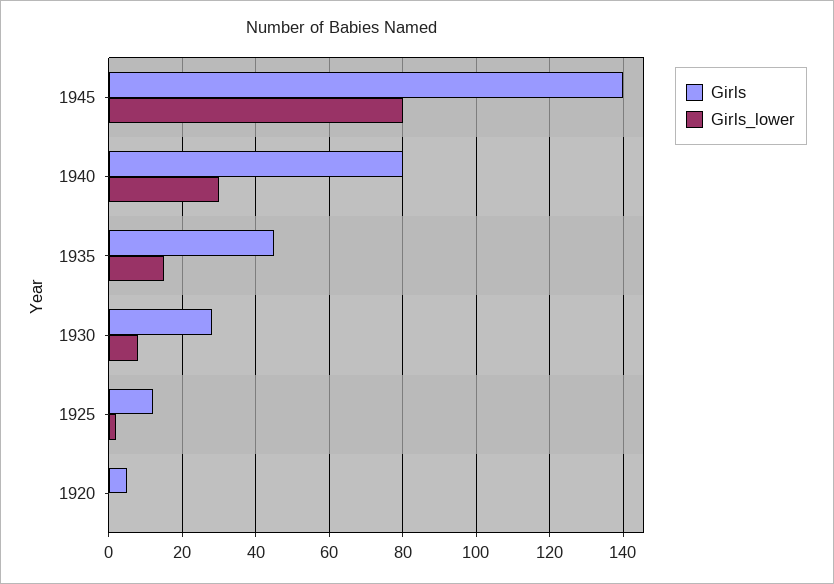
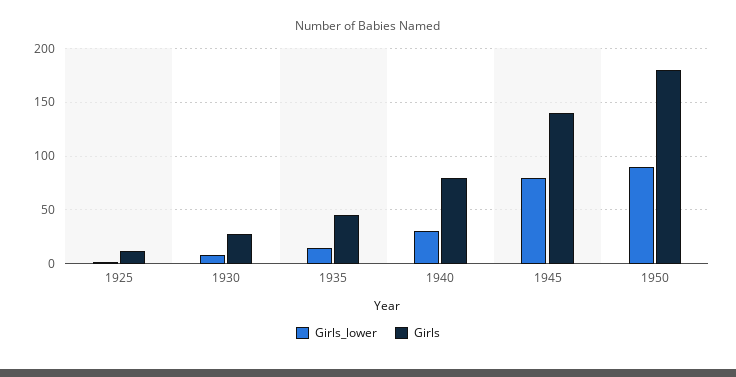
Girls, 1920: 5 -> none
Girls_lower, 1920: 0 -> none
Girls_lower, 1950: none -> 90
Girls, 1950: none -> 180

